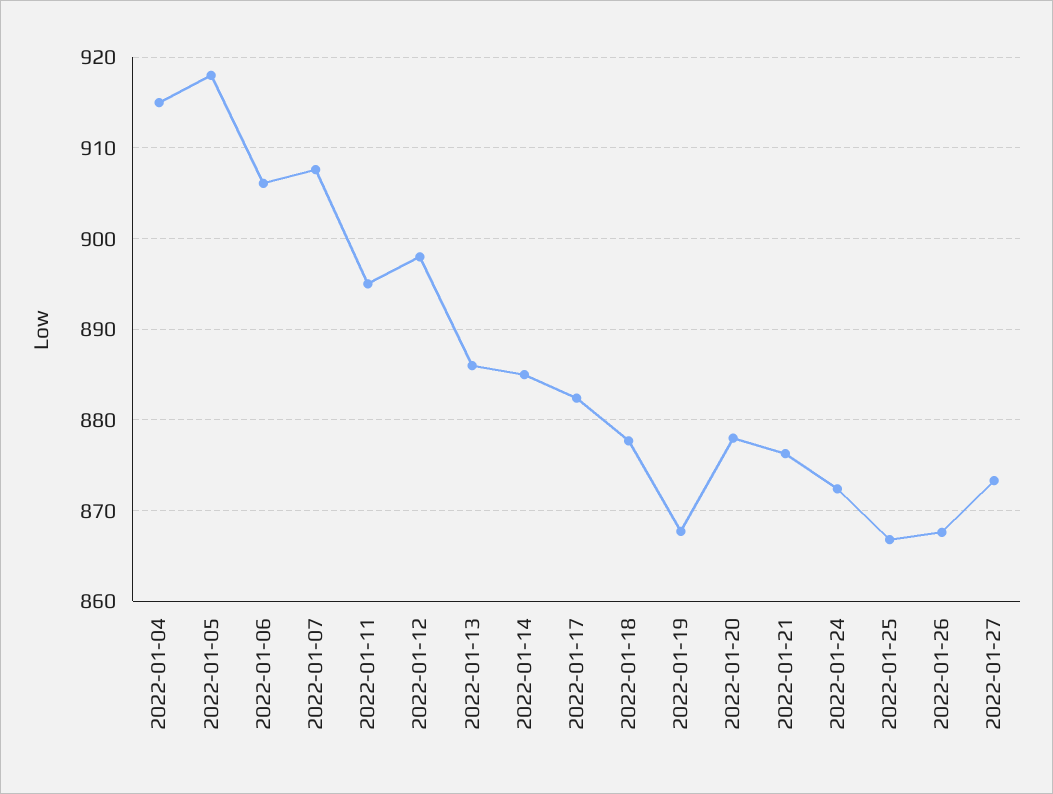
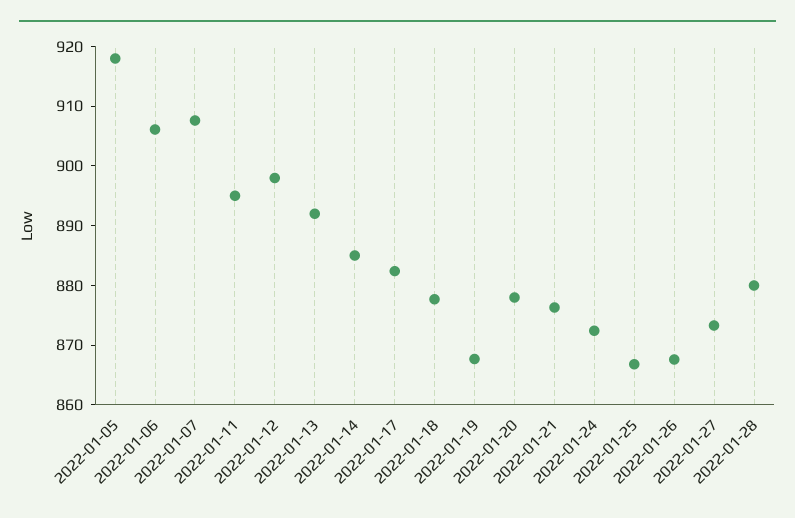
2022-01-04: 915 -> none
2022-01-13: 886 -> 892
2022-01-28: none -> 880

